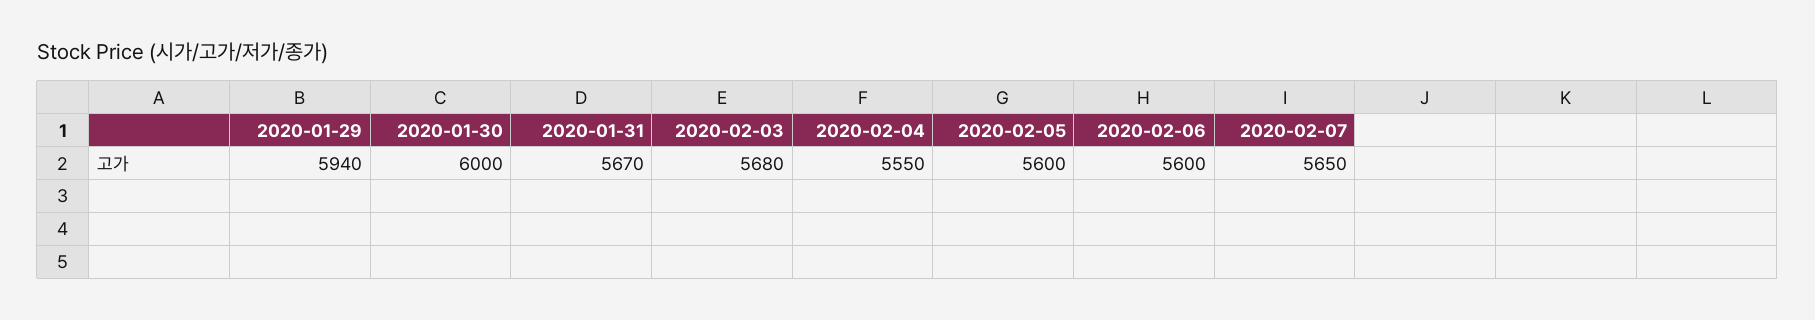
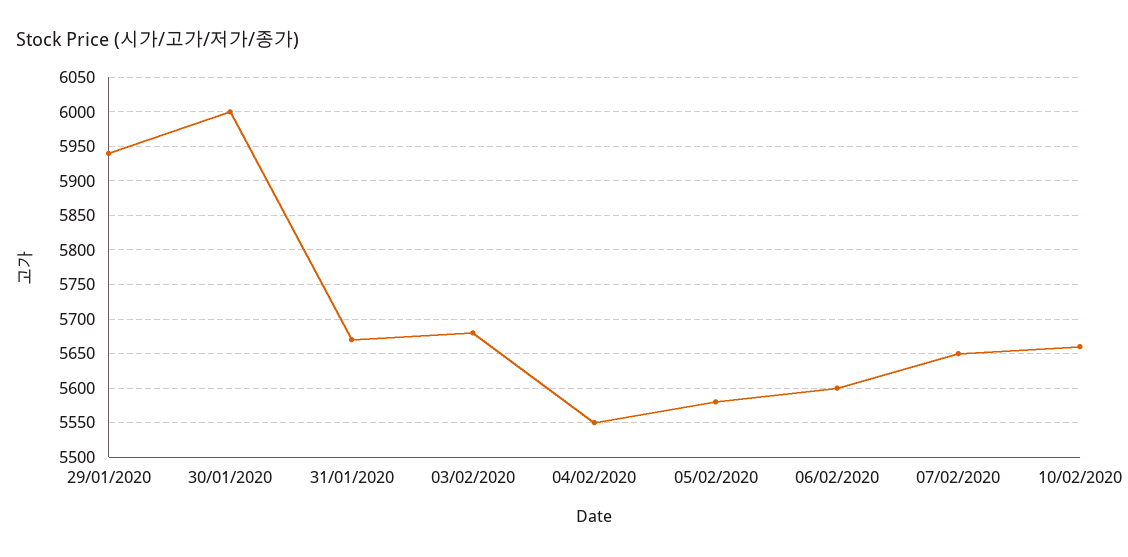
2020-02-05: 5600 -> 5580
10/02/2020: none -> 5660

